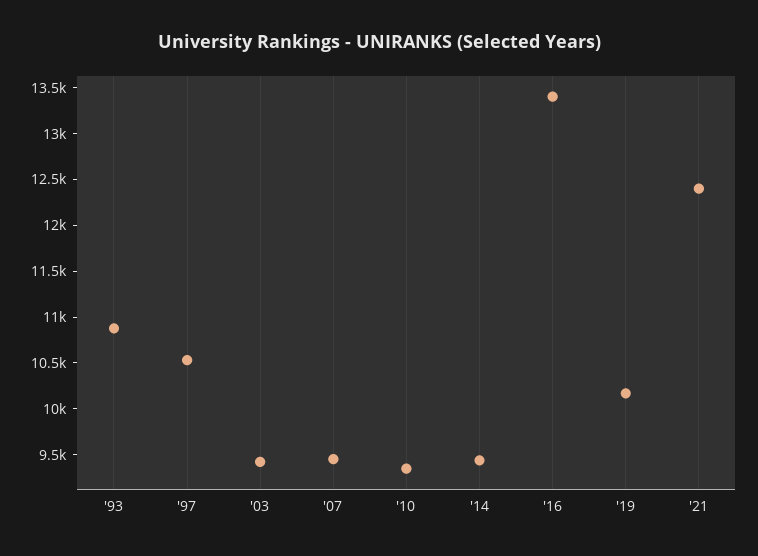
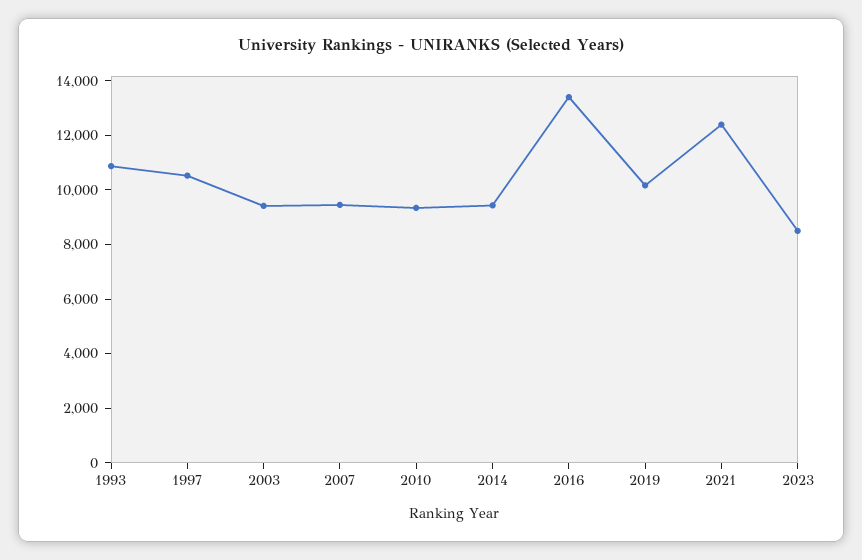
2023: none -> 8500

